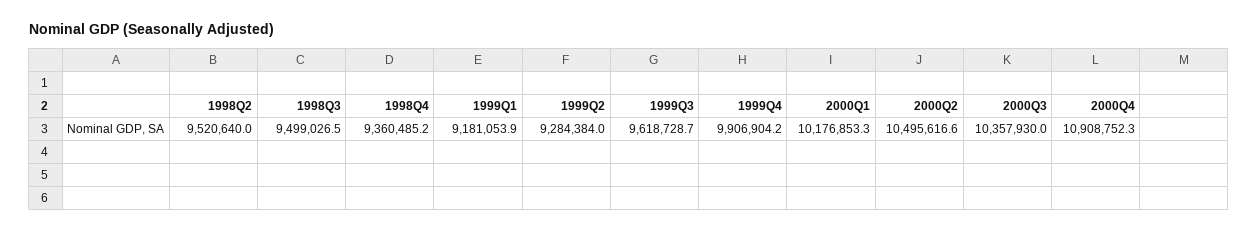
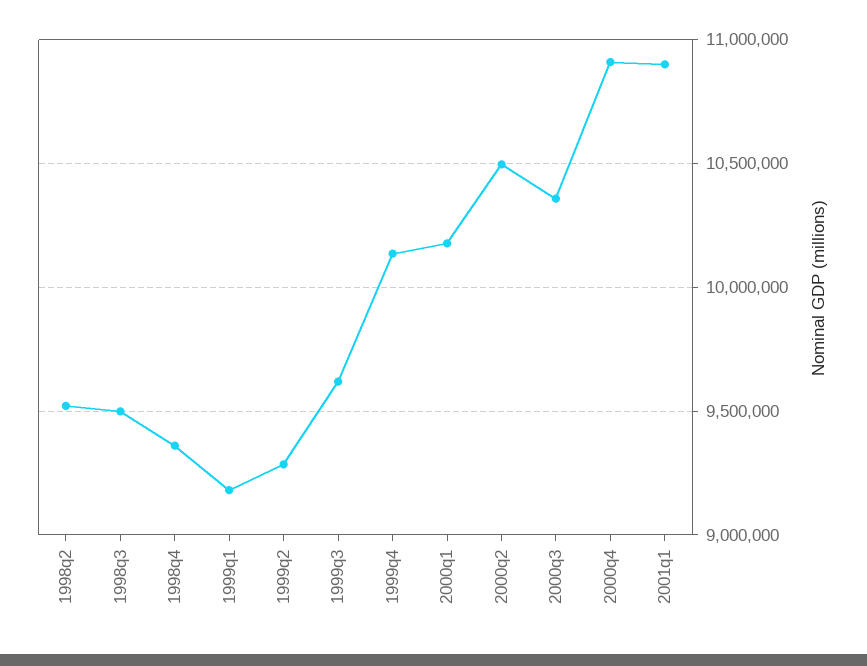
1999Q4: 9906904.2 -> 10150000
2001q1: none -> 10900000

